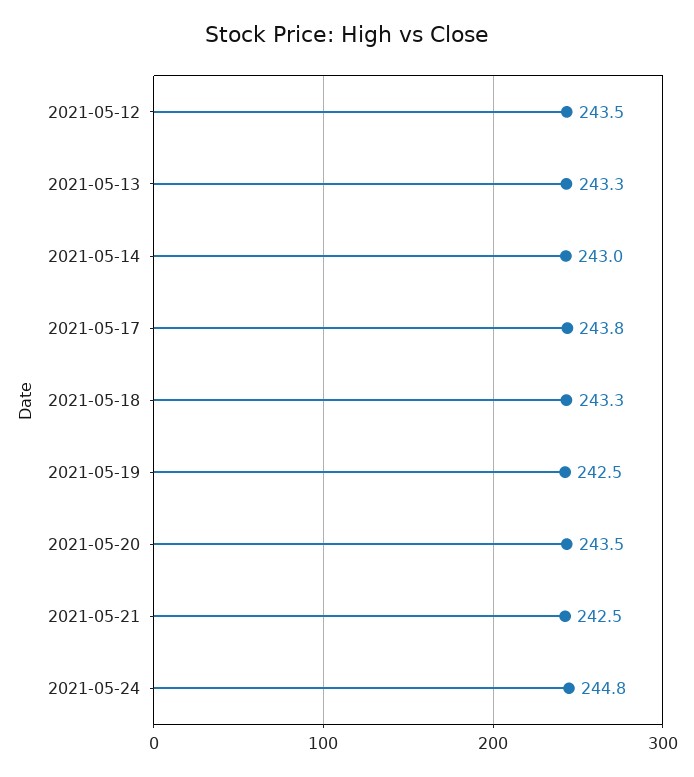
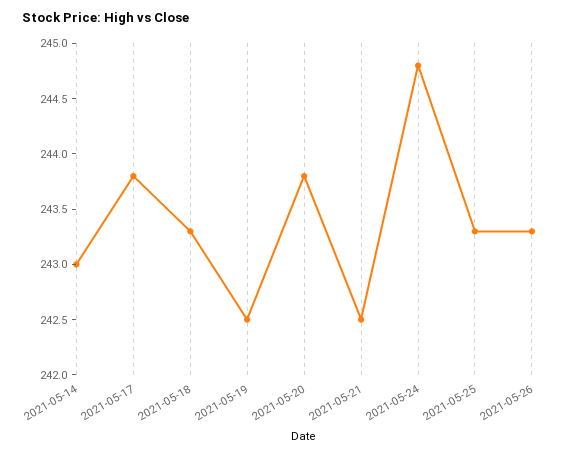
2021-05-12: 243.5 -> none
2021-05-13: 243.3 -> none
2021-05-20: 243.5 -> 243.8
2021-05-25: none -> 243.3
2021-05-26: none -> 243.3

